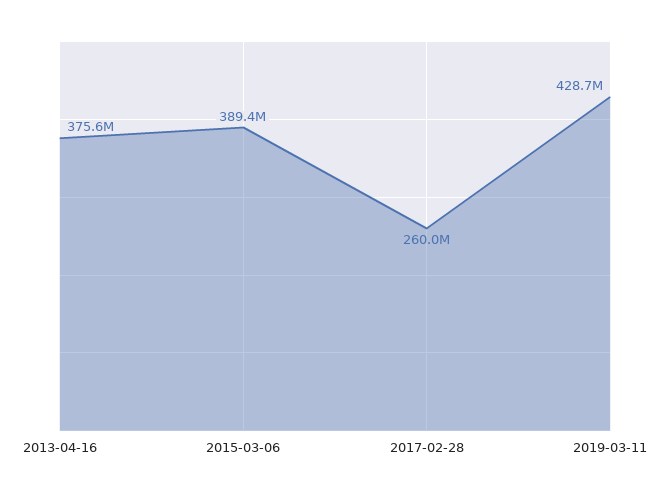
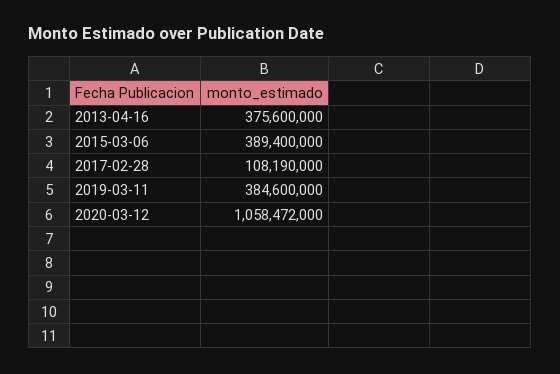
2017-02-28: 260000000 -> 108190000
2019-03-11: 428700000 -> 384600000
2020-03-12: none -> 1058472000

